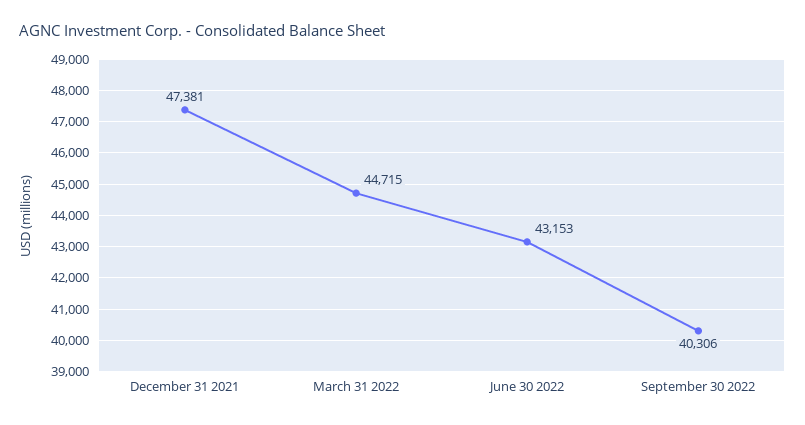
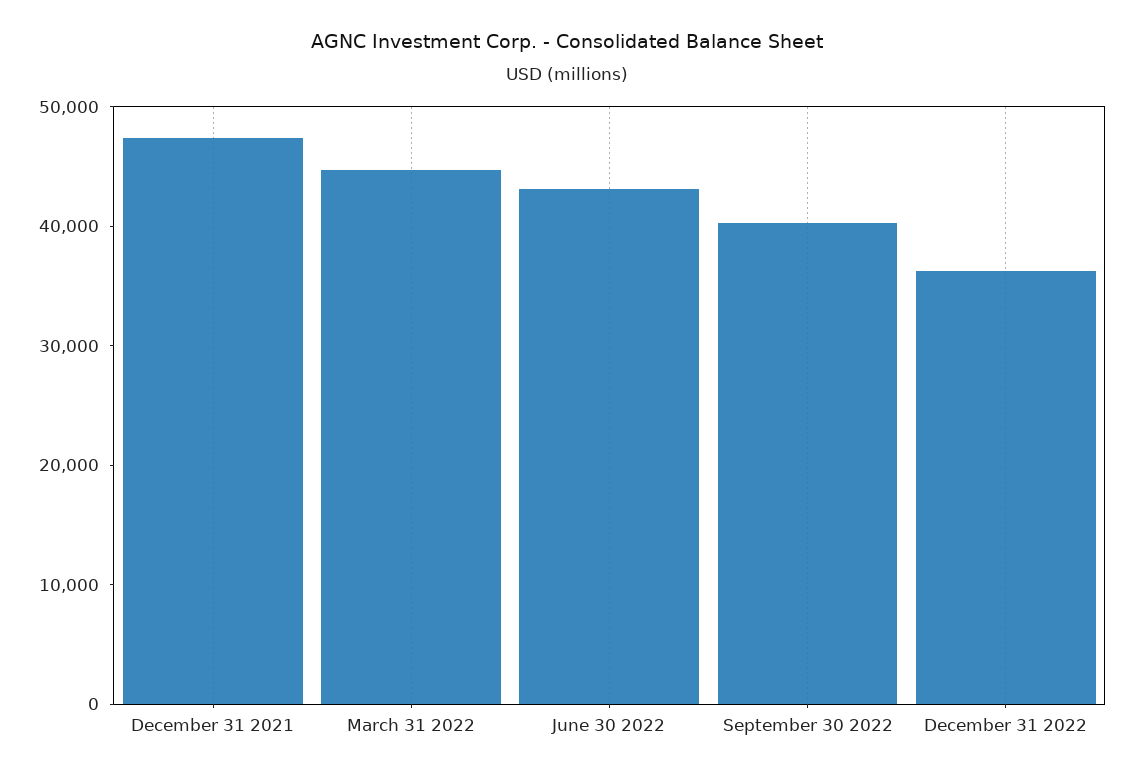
December 31 2022: none -> 36000

